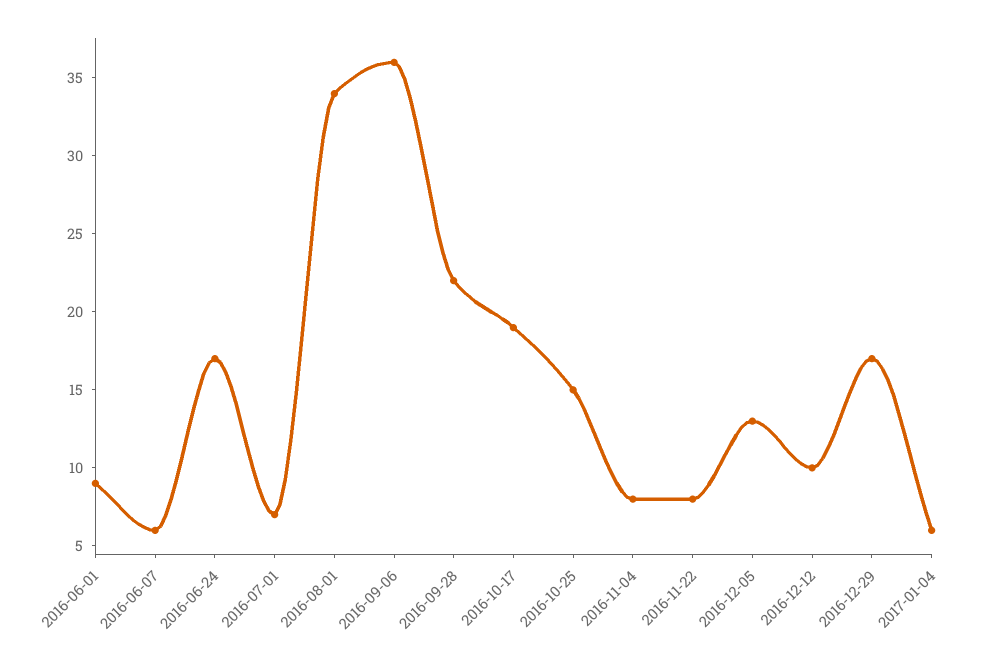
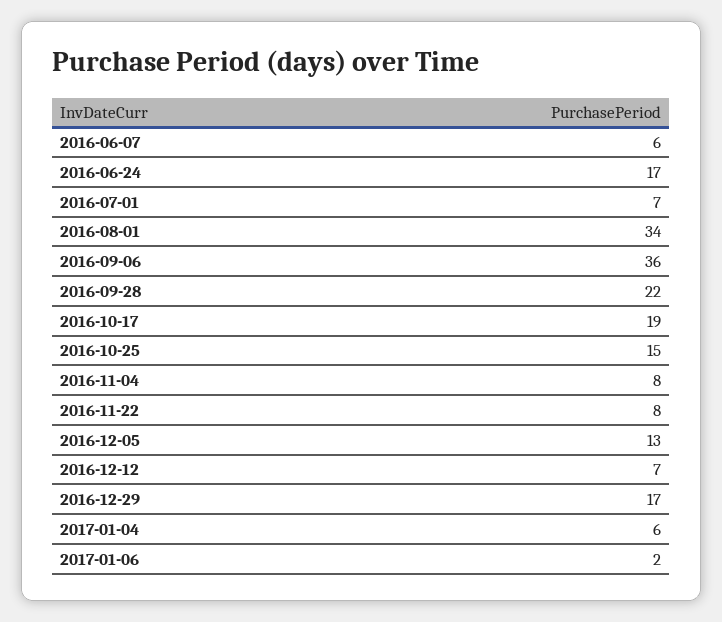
2016-06-01: 9 -> none
2016-12-12: 10 -> 7
2017-01-06: none -> 2

